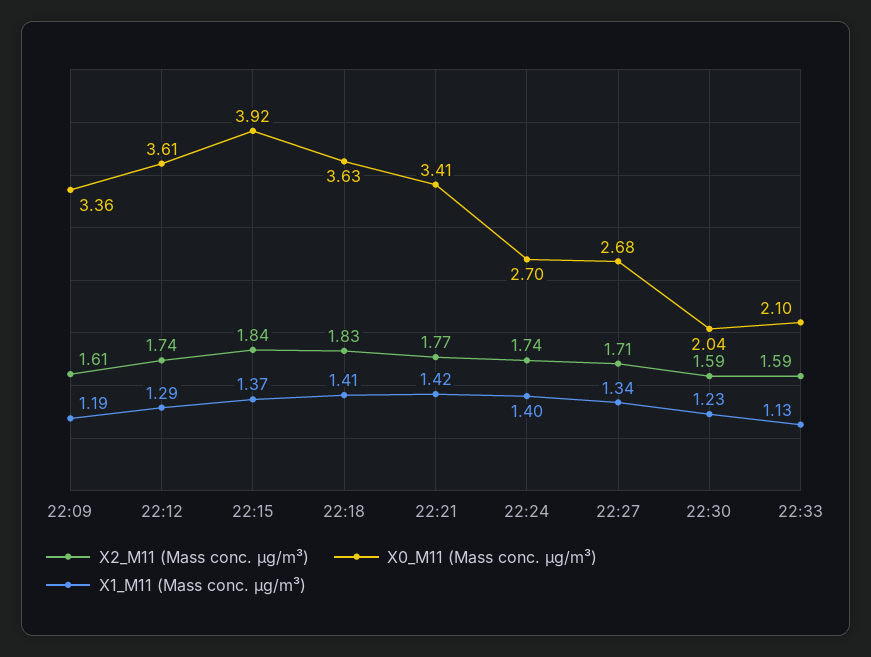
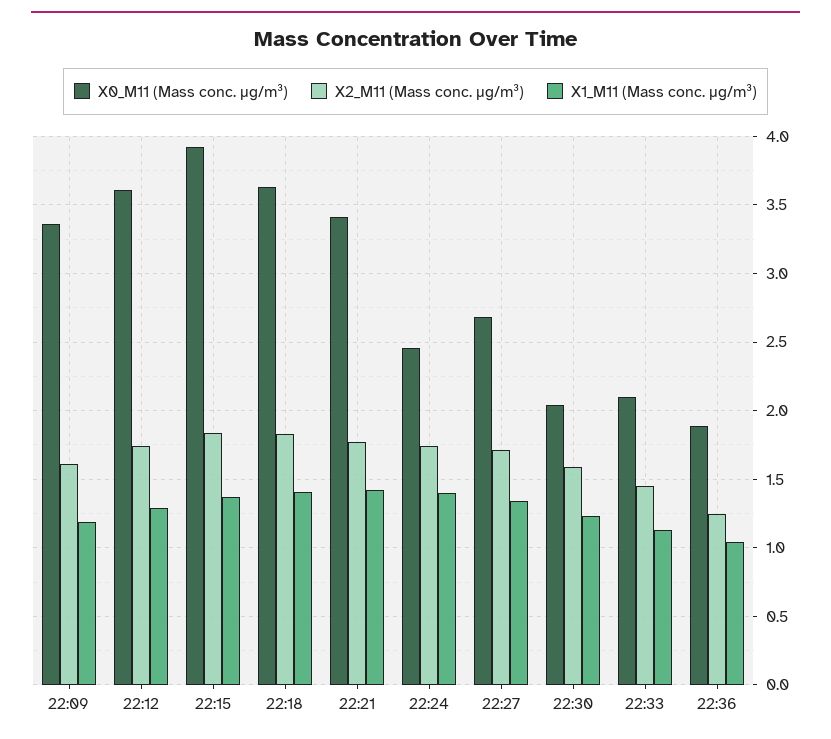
X0_M11 (Mass conc. μg/m³), 22:24: 2.7 -> 2.45
X2_M11 (Mass conc. μg/m³), 22:33: 1.59 -> 1.45
X0_M11 (Mass conc. μg/m³), 22:36: none -> 1.9
X2_M11 (Mass conc. μg/m³), 22:36: none -> 1.25
X1_M11 (Mass conc. μg/m³), 22:36: none -> 1.05

